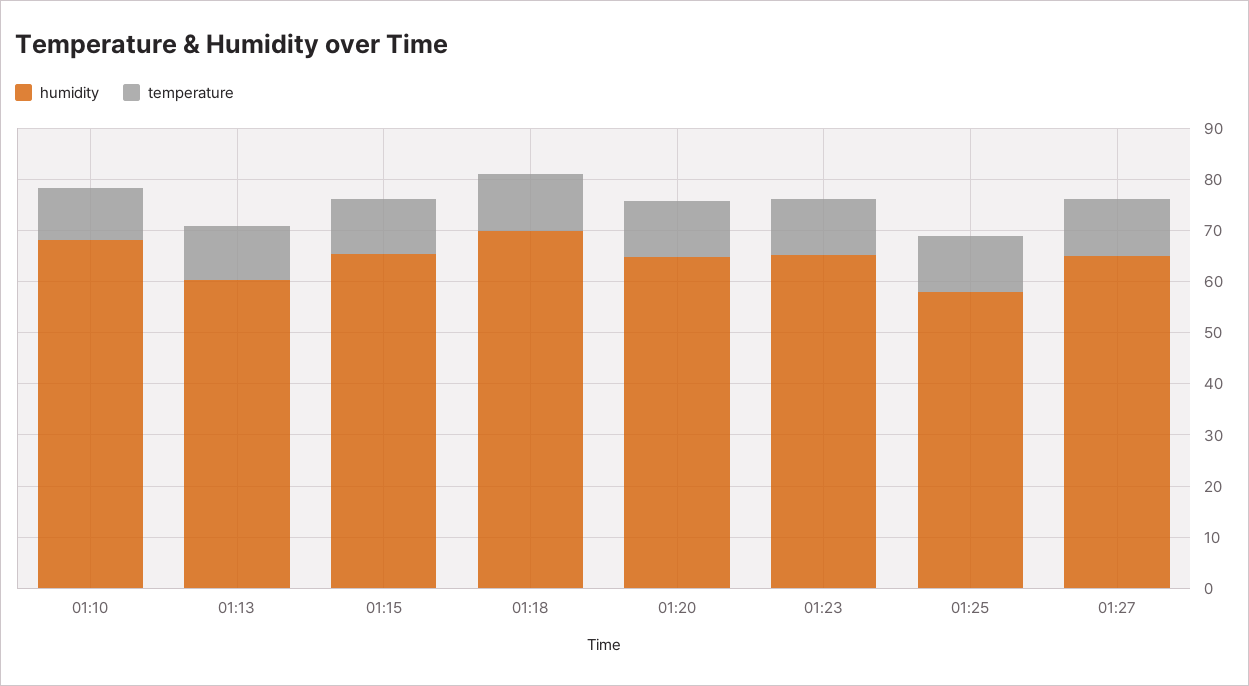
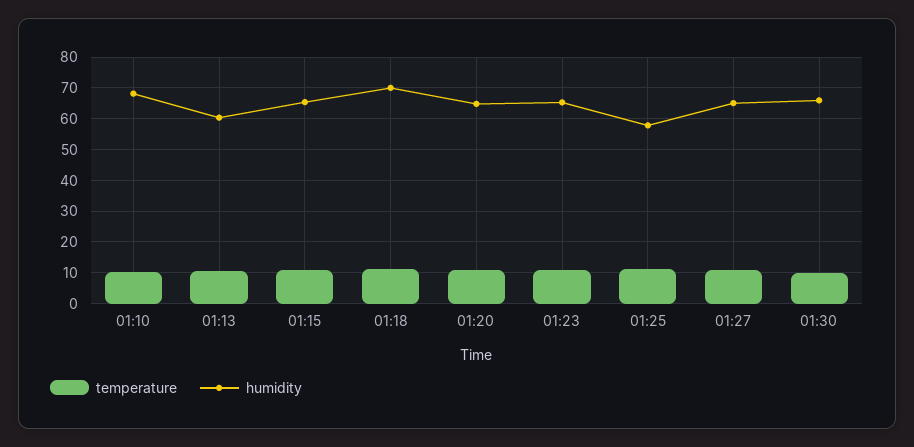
temperature, 01:30: none -> 10
humidity, 01:30: none -> 66

